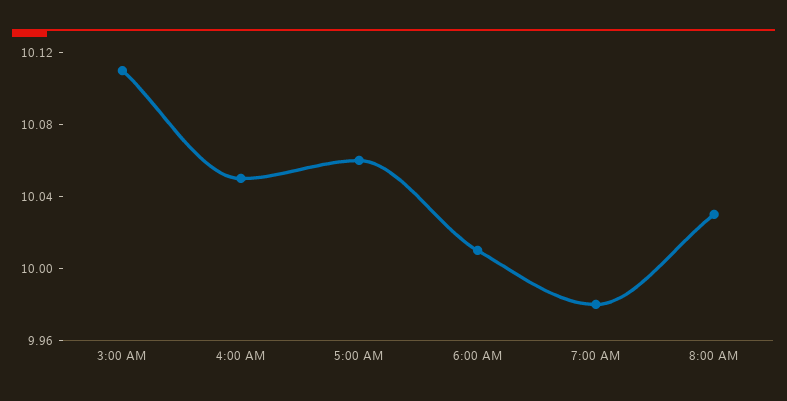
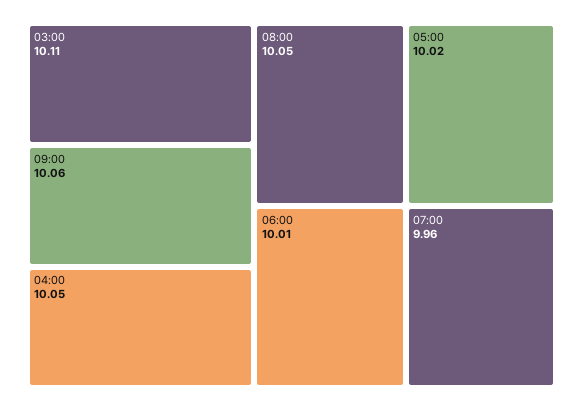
5:00 AM: 10.06 -> 10.02
7:00 AM: 9.98 -> 9.96
8:00 AM: 10.03 -> 10.05
09:00: none -> 10.06

